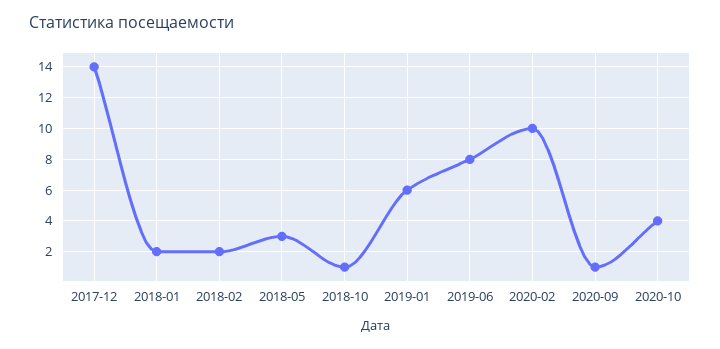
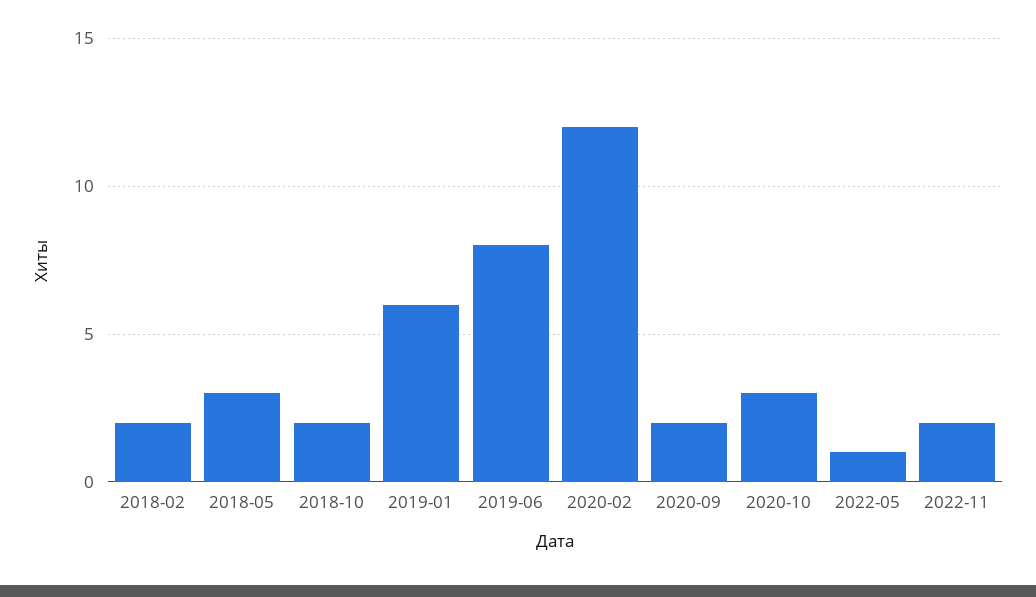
2017-12: 14 -> none
2018-01: 2 -> none
2018-10: 1 -> 2
2020-02: 10 -> 12
2020-09: 1 -> 2
2020-10: 4 -> 3
2022-05: none -> 1
2022-11: none -> 2

